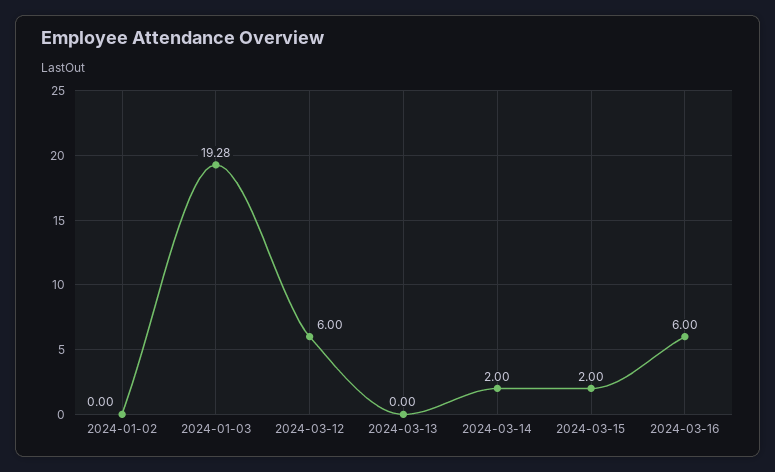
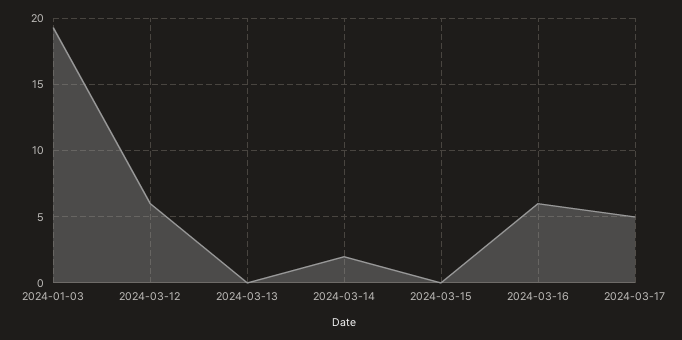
2024-01-02: 0 -> none
2024-03-15: 2 -> 0
2024-03-17: none -> 5

